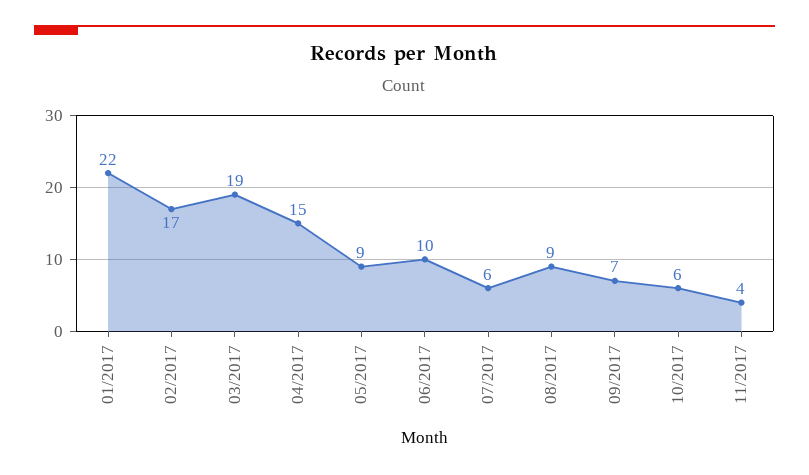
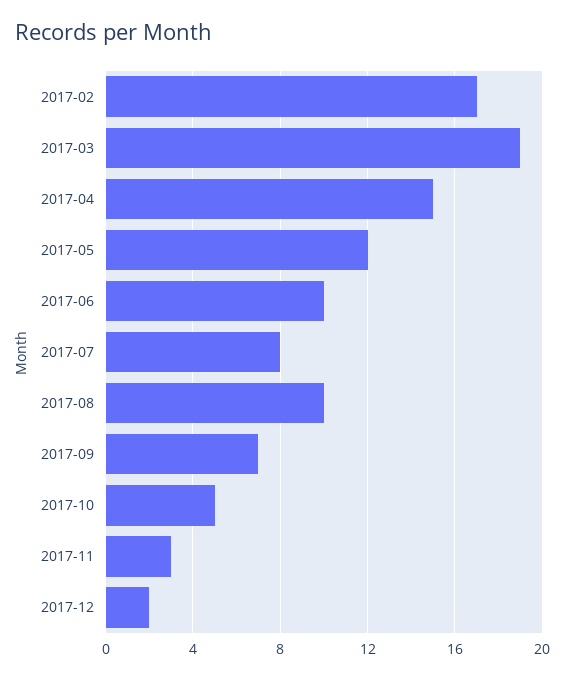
01/2017: 22 -> none
05/2017: 9 -> 12
07/2017: 6 -> 8
08/2017: 9 -> 10
10/2017: 6 -> 5
11/2017: 4 -> 3
2017-12: none -> 2

